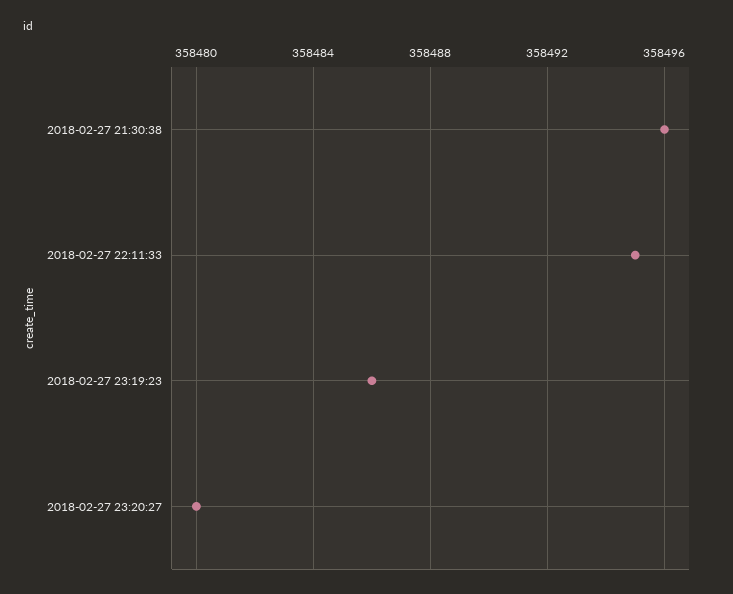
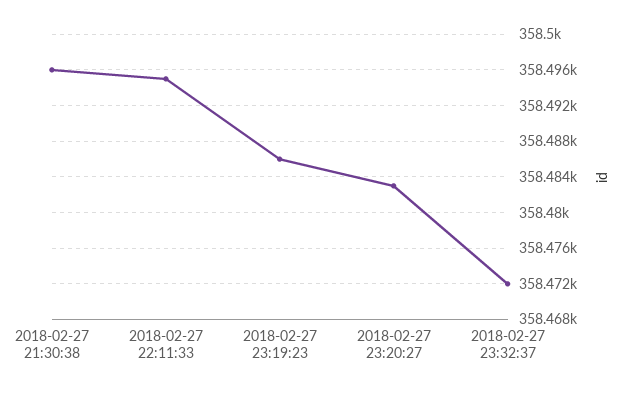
2018-02-27 23:20:27: 358480 -> 358483
2018-02-27 23:32:37: none -> 358472

